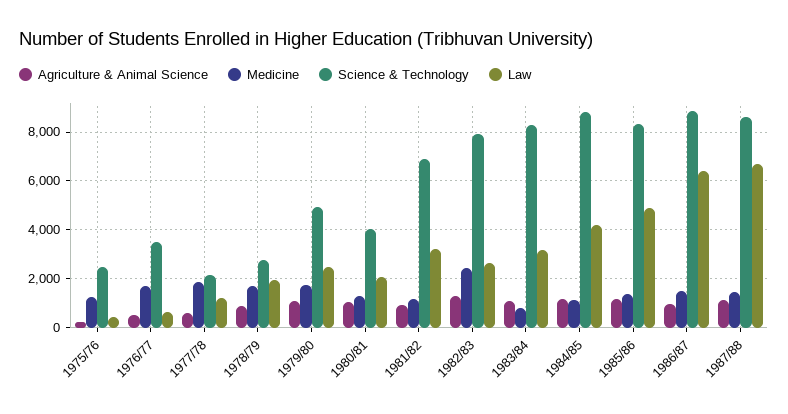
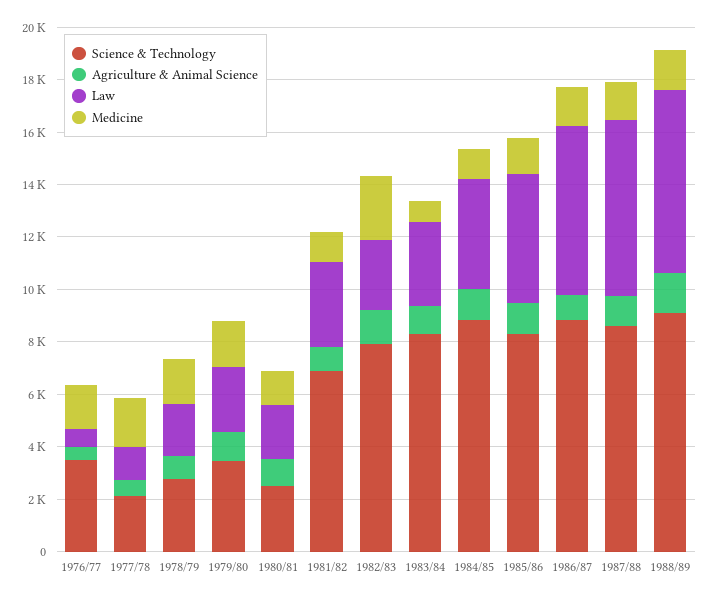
Agriculture & Animal Science, 1975/76: 250 -> none
Medicine, 1975/76: 1250 -> none
Science & Technology, 1975/76: 2500 -> none
Law, 1975/76: 500 -> none
Science & Technology, 1979/80: 5000 -> 3500
Science & Technology, 1980/81: 4000 -> 2500
Science & Technology, 1988/89: none -> 9000
Agriculture & Animal Science, 1988/89: none -> 1500
Law, 1988/89: none -> 7000
Medicine, 1988/89: none -> 1500

